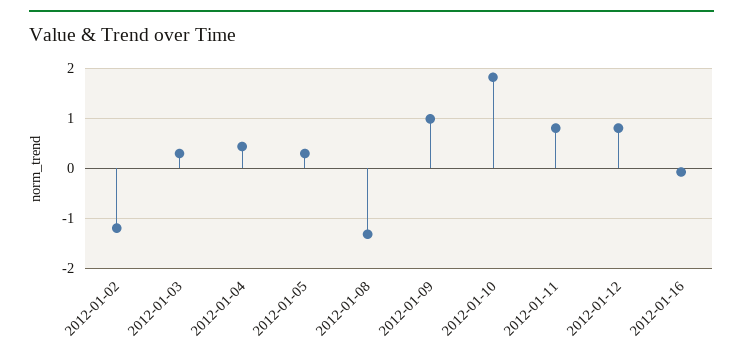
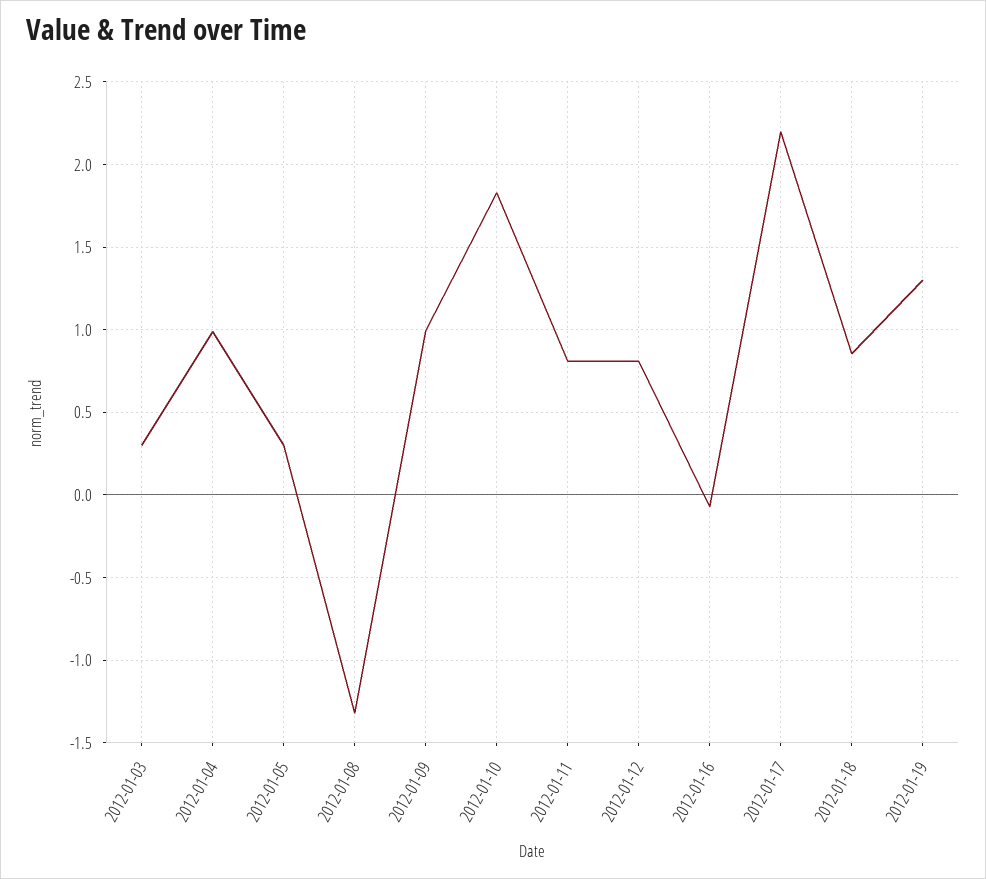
2012-01-02: -1.2 -> none
2012-01-04: 0.4 -> 1
2012-01-17: none -> 2.2
2012-01-18: none -> 0.85
2012-01-19: none -> 1.3

